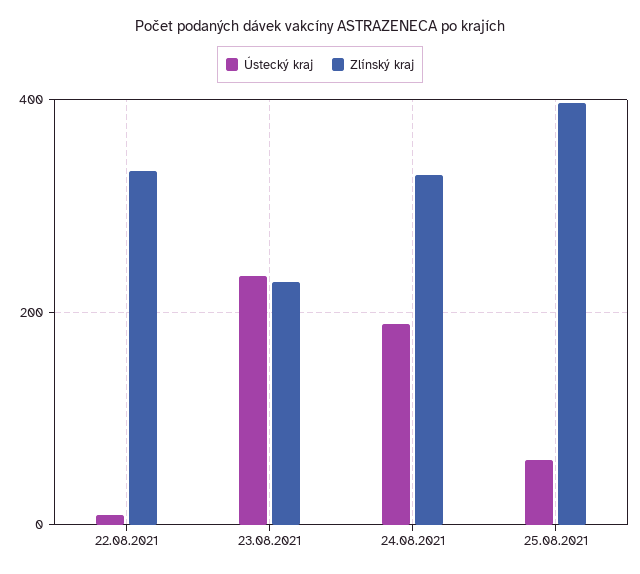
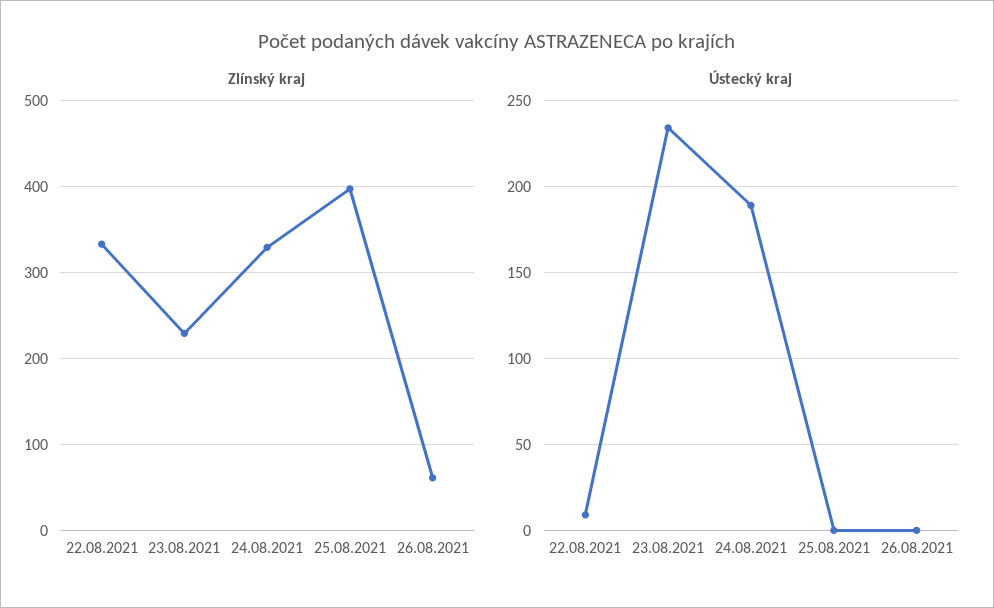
Ústecký kraj, 25.08.2021: 60 -> 0
Zlínský kraj, 26.08.2021: none -> 60
Ústecký kraj, 26.08.2021: none -> 0

